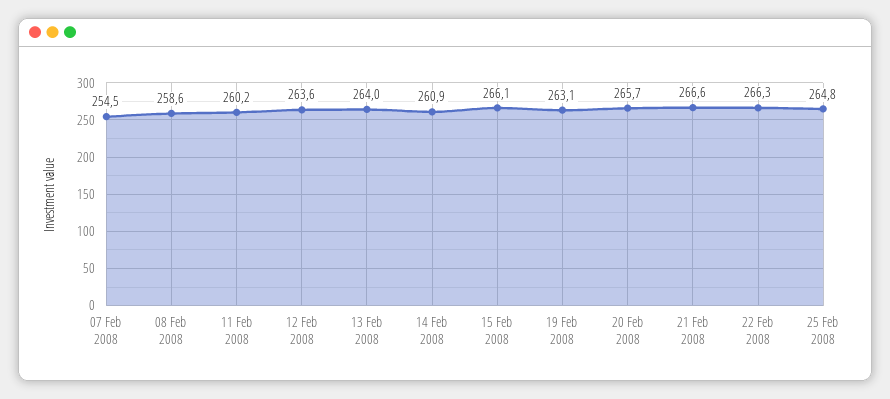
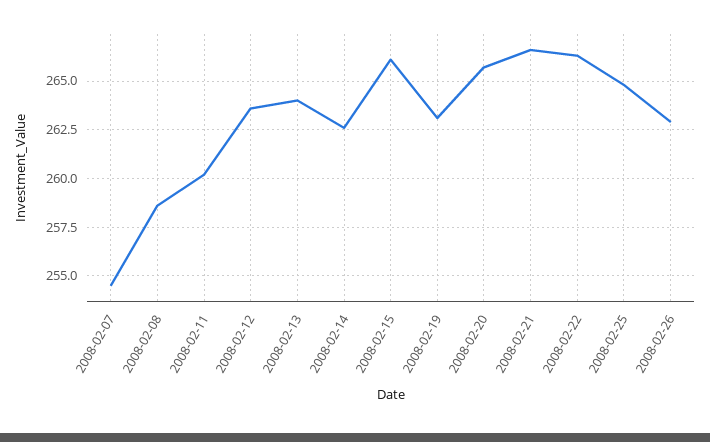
14 Feb 2008: 260.9 -> 262.5
2008-02-26: none -> 263

